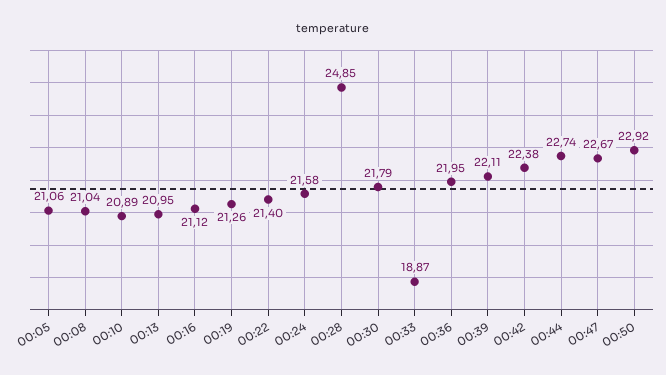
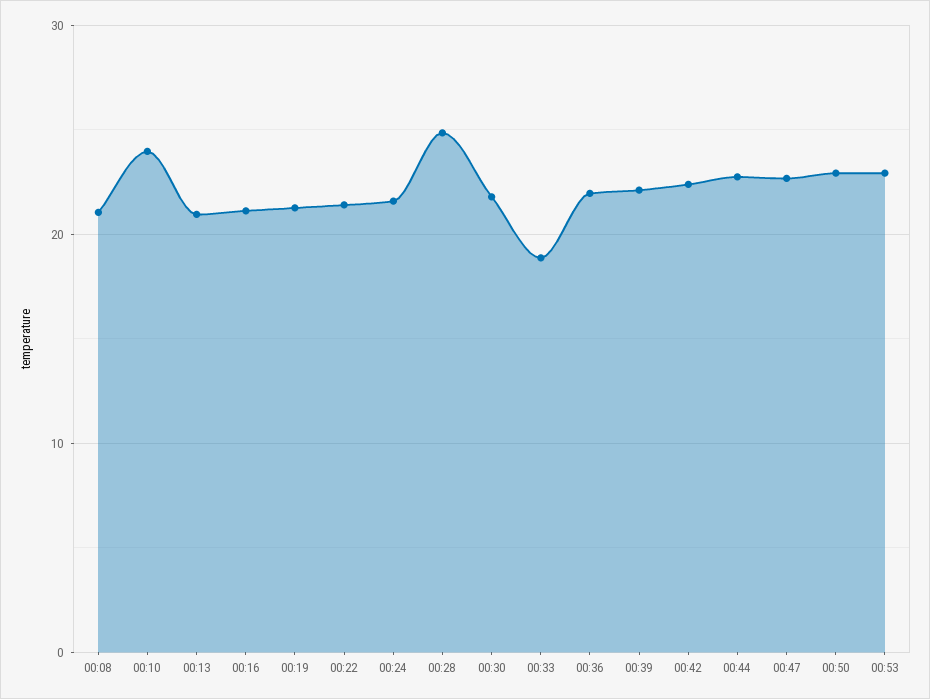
00:05: 21.06 -> none
00:10: 20.89 -> 24
00:53: none -> 23

